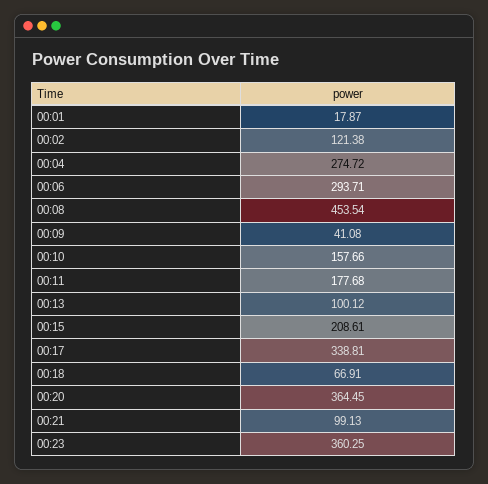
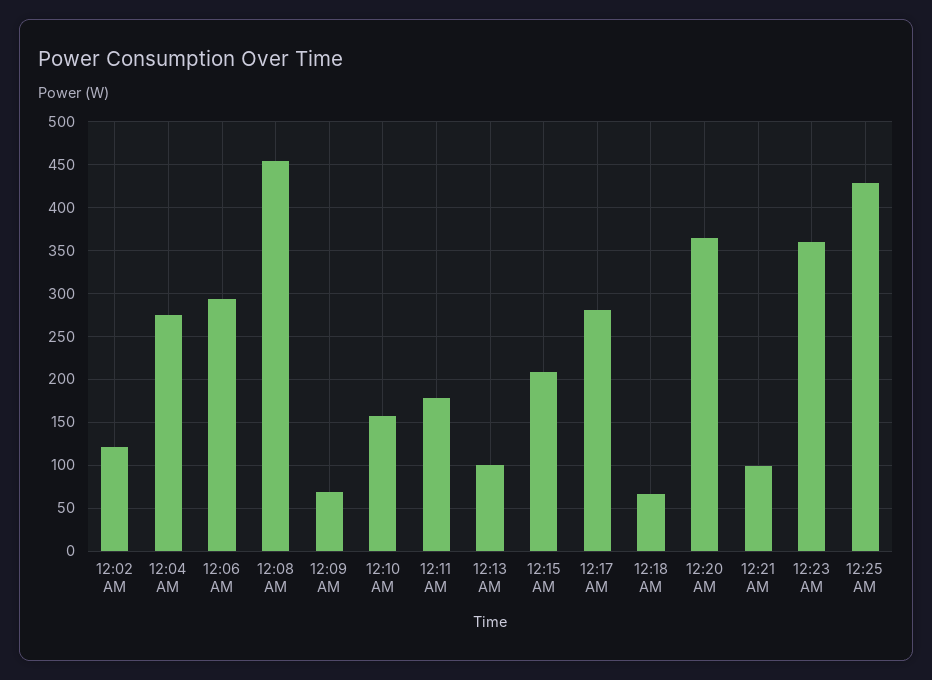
00:01: 17.87 -> none
00:09: 41.08 -> 70
00:17: 338.81 -> 280
12:25 AM: none -> 430

